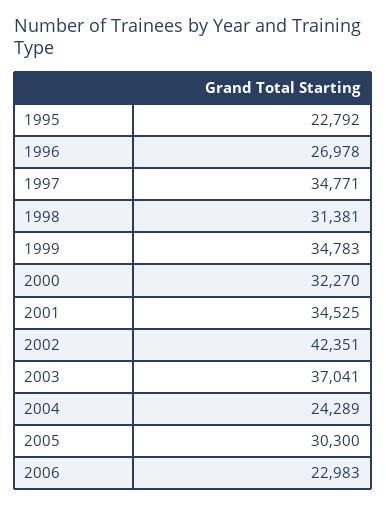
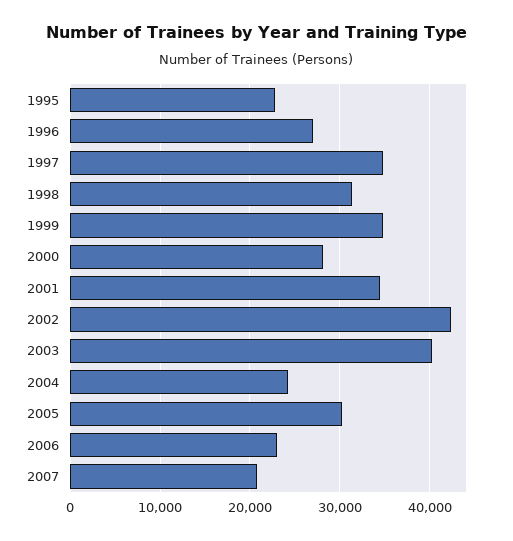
2000: 32270 -> 28000
2003: 37041 -> 40000
2007: none -> 21000

